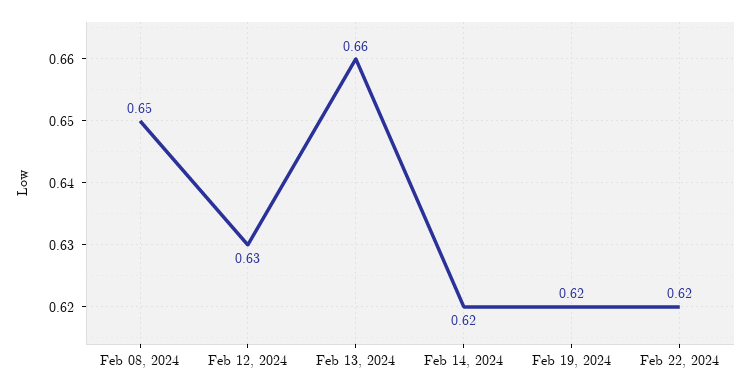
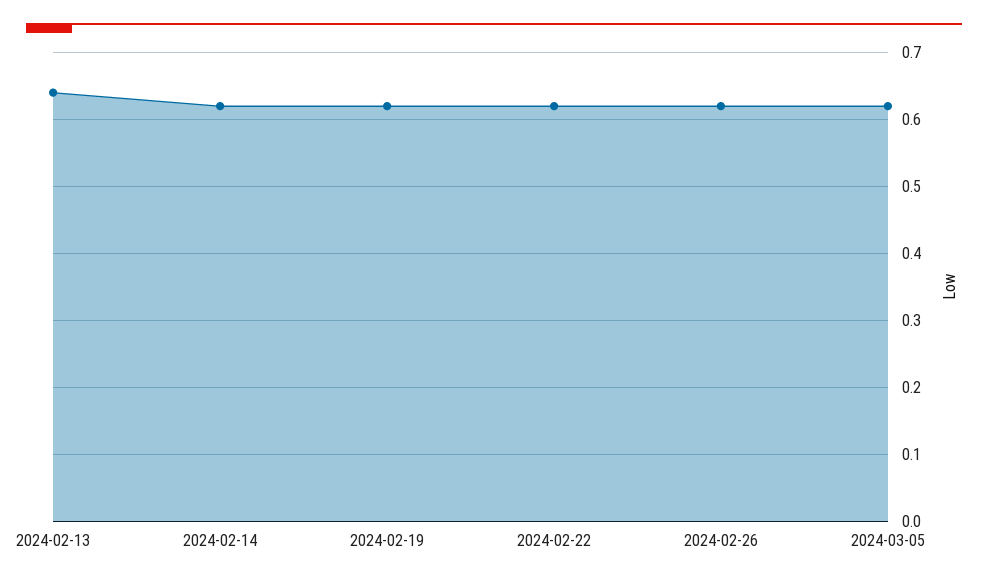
Feb 08, 2024: 0.65 -> none
Feb 12, 2024: 0.63 -> none
Feb 13, 2024: 0.66 -> 0.64
2024-02-26: none -> 0.62
2024-03-05: none -> 0.62

